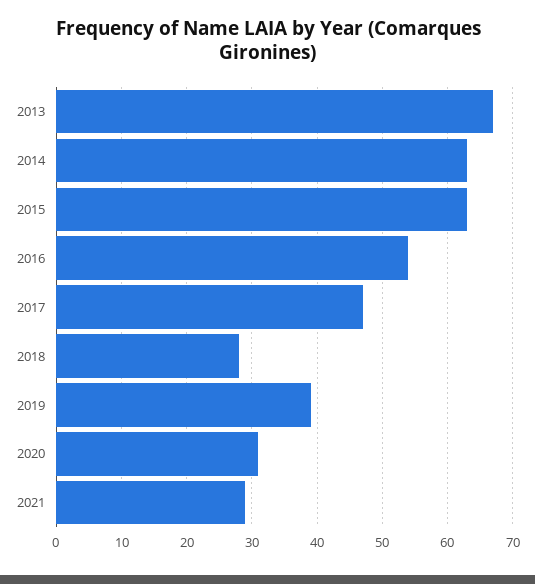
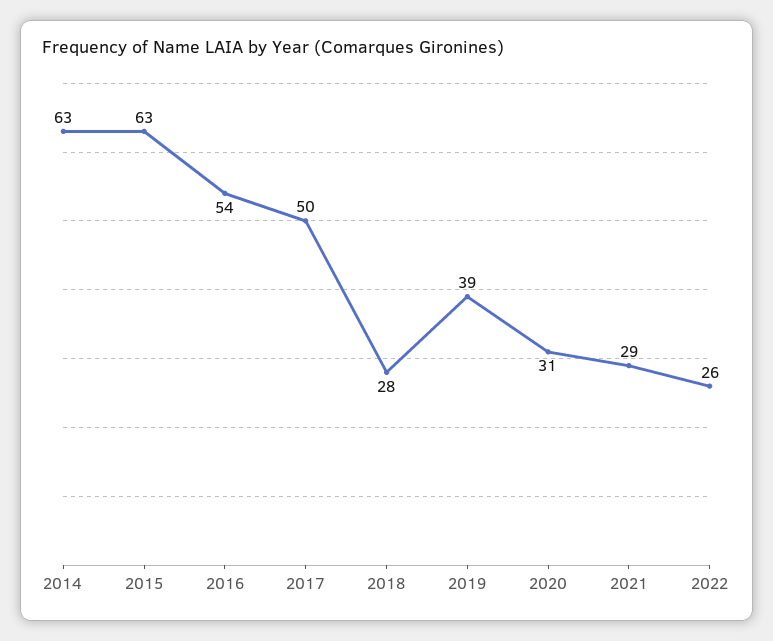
2013: 67 -> none
2017: 47 -> 50
2022: none -> 26

